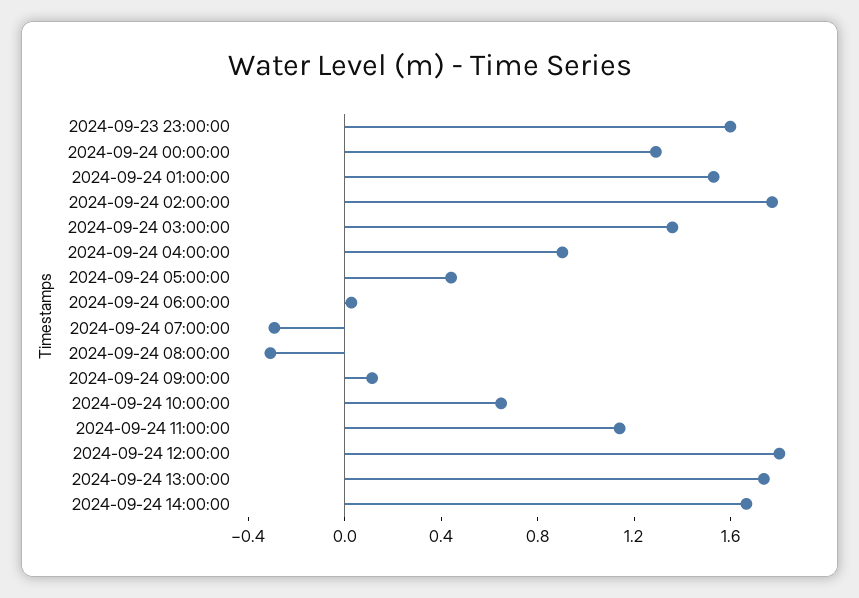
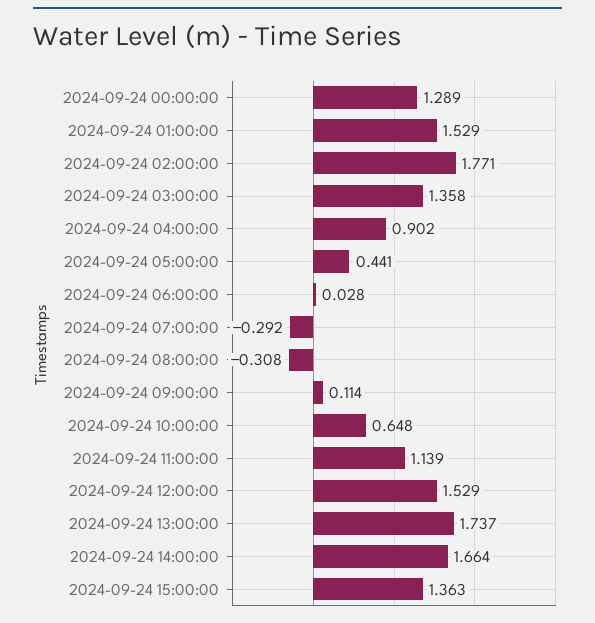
2024-09-23 23:00:00: 1.6 -> none
2024-09-24 12:00:00: 1.8 -> 1.529
2024-09-24 15:00:00: none -> 1.363

